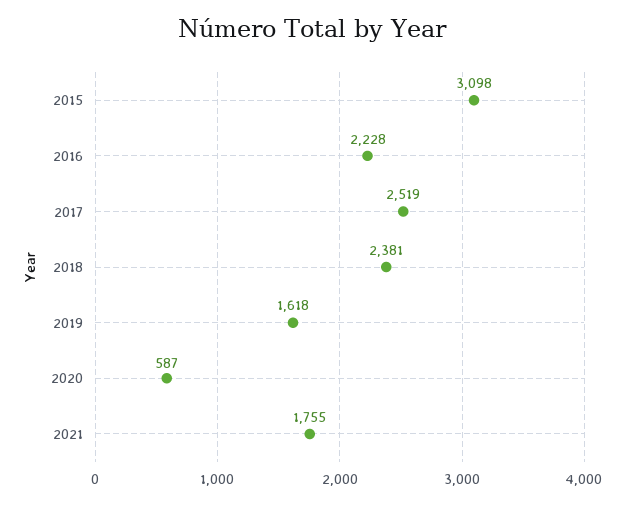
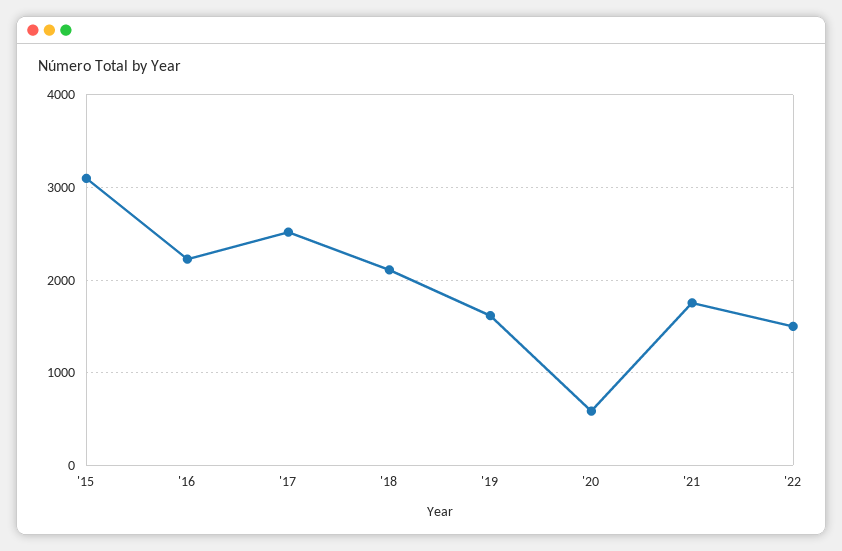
2018: 2381 -> 2100
'22: none -> 1500

